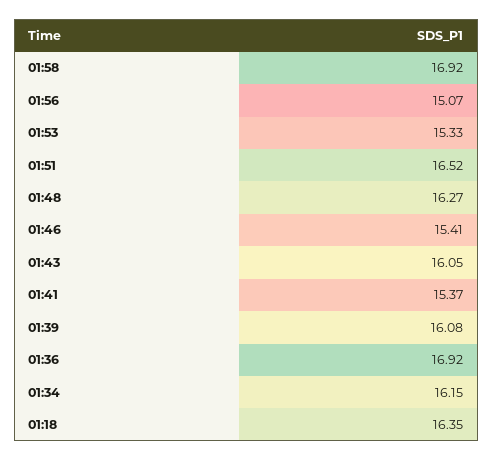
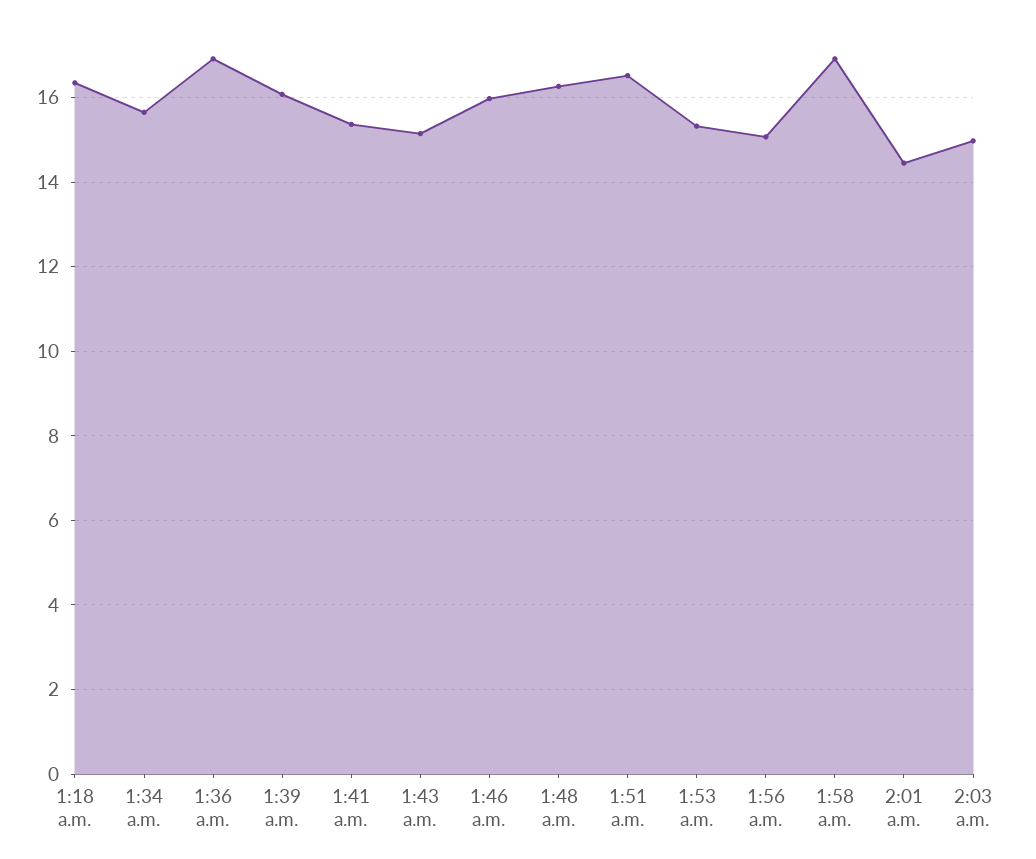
01:46: 15.41 -> 16
01:43: 16.05 -> 15.2
01:34: 16.15 -> 15.6
2:01 a.m.: none -> 14.4
2:03 a.m.: none -> 15

